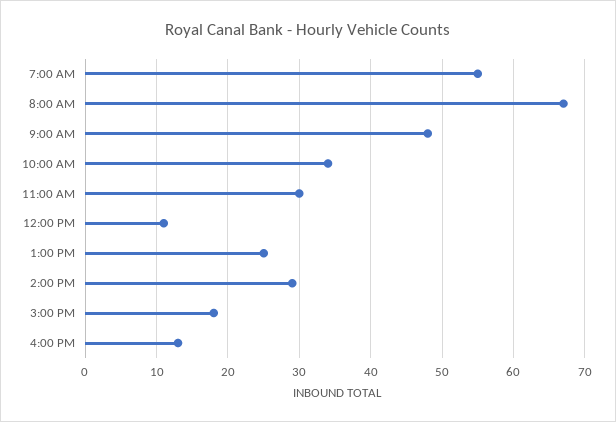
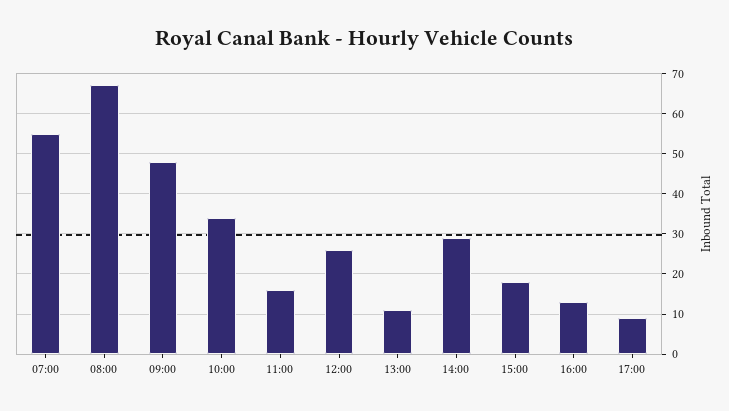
11:00 AM: 30 -> 15
12:00 PM: 11 -> 25
1:00 PM: 25 -> 10
17:00: none -> 10

